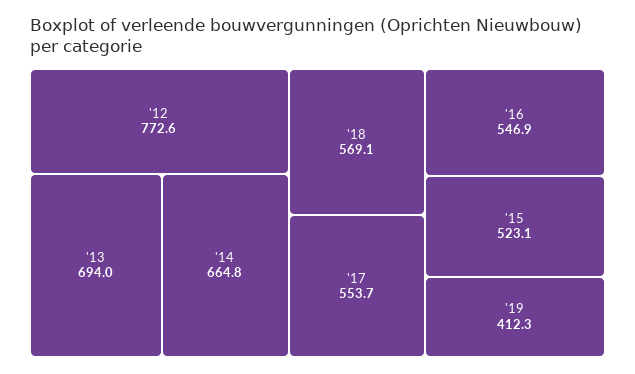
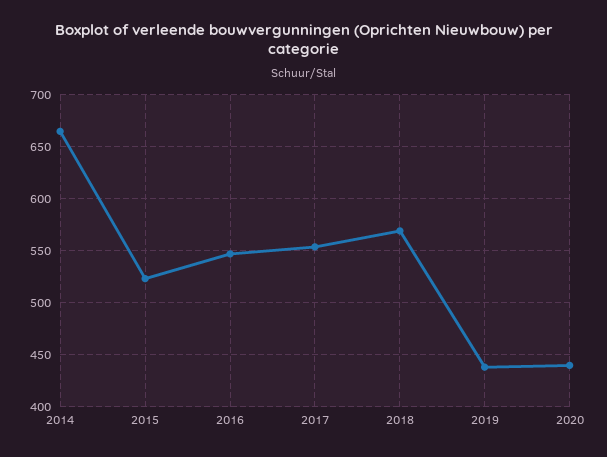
'12: 772.6 -> none
'13: 694 -> none
'19: 412.3 -> 440
2020: none -> 440

